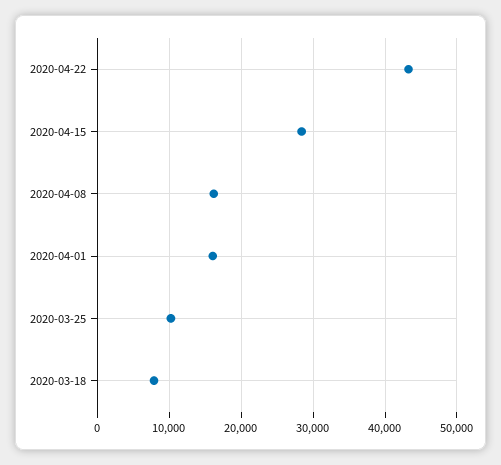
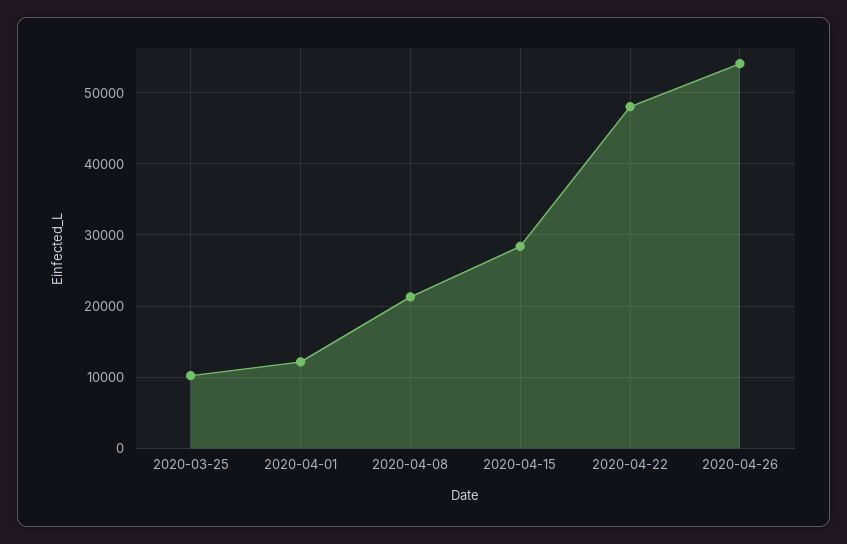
2020-04-22: 43000 -> 48000
2020-04-08: 16000 -> 21000
2020-04-01: 16000 -> 12000
2020-03-18: 8000 -> none
2020-04-26: none -> 54000

